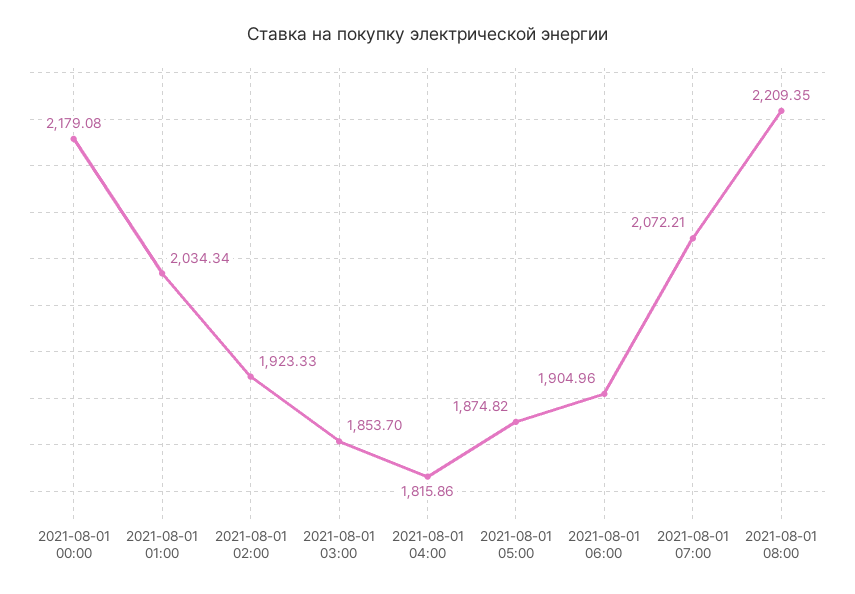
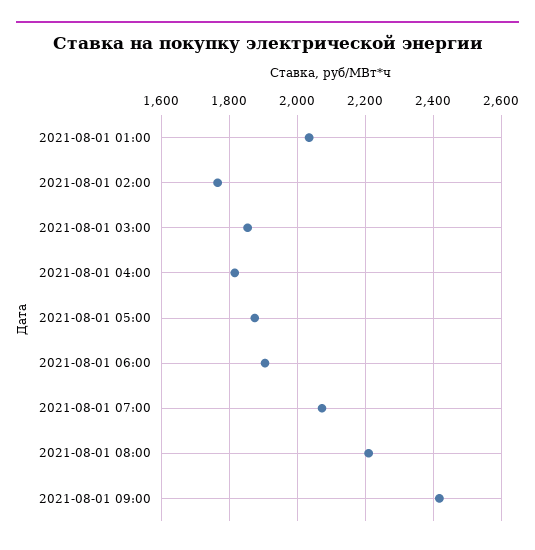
2021-08-01 00:00: 2179.08 -> none
2021-08-01 02:00: 1923.33 -> 1760
2021-08-01 09:00: none -> 2420

